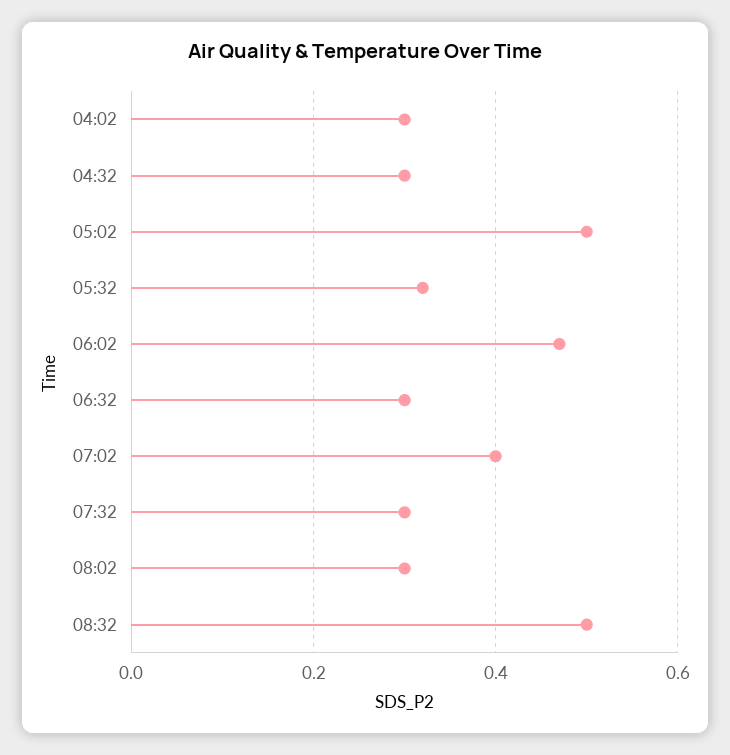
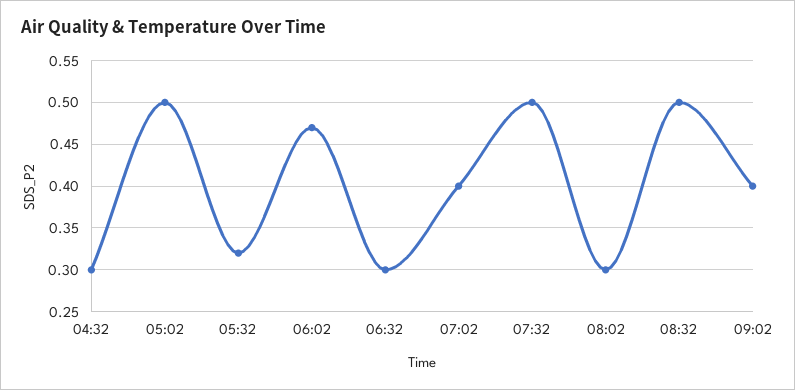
04:02: 0.3 -> none
07:32: 0.3 -> 0.5
09:02: none -> 0.4

